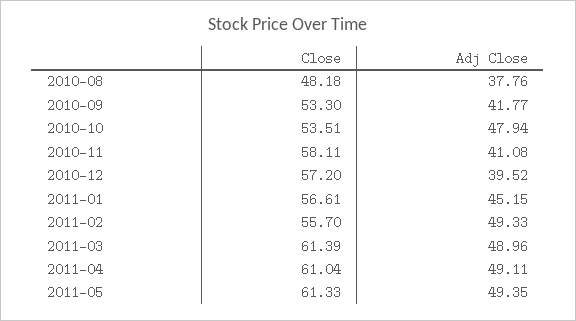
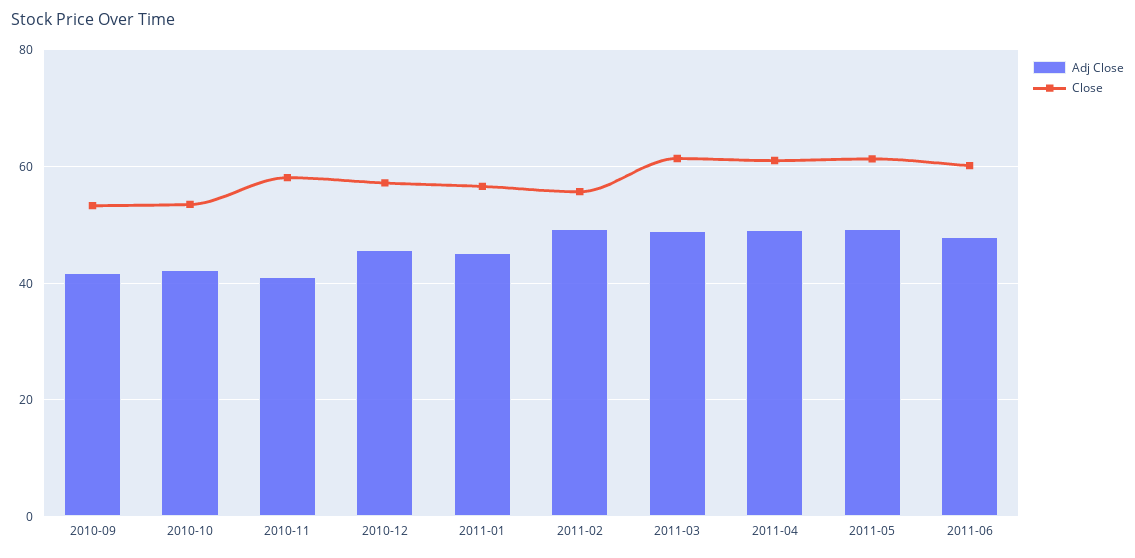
Close, 2010-08: 48.18 -> none
Adj Close, 2010-08: 37.76 -> none
Adj Close, 2010-10: 47.94 -> 42
Adj Close, 2010-12: 39.52 -> 46
Adj Close, 2011-06: none -> 48
Close, 2011-06: none -> 60

